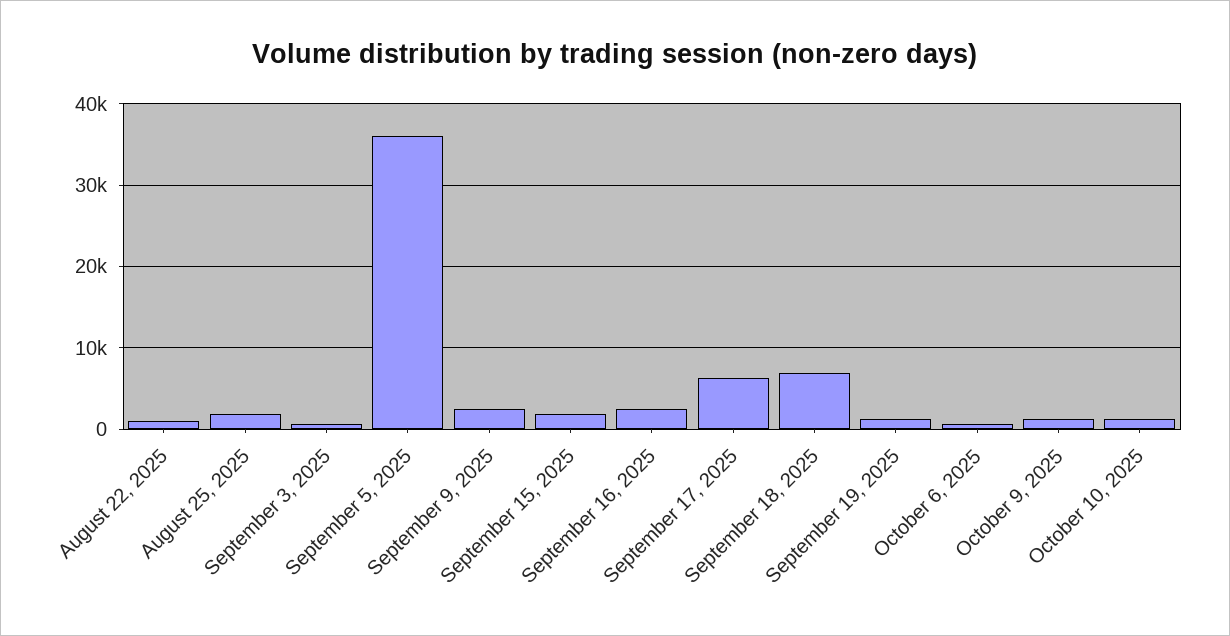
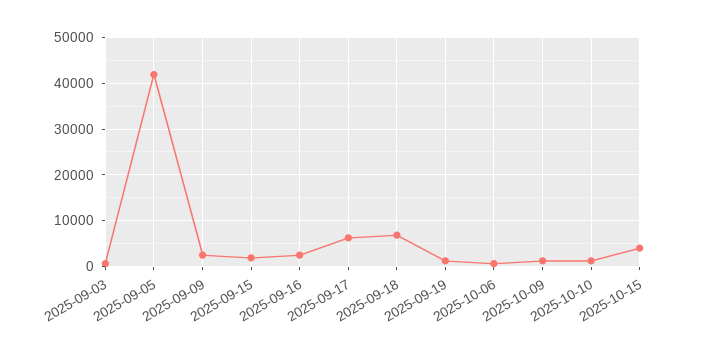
August 22, 2025: 1000 -> none
August 25, 2025: 2000 -> none
September 5, 2025: 36000 -> 42000
2025-10-15: none -> 4000

